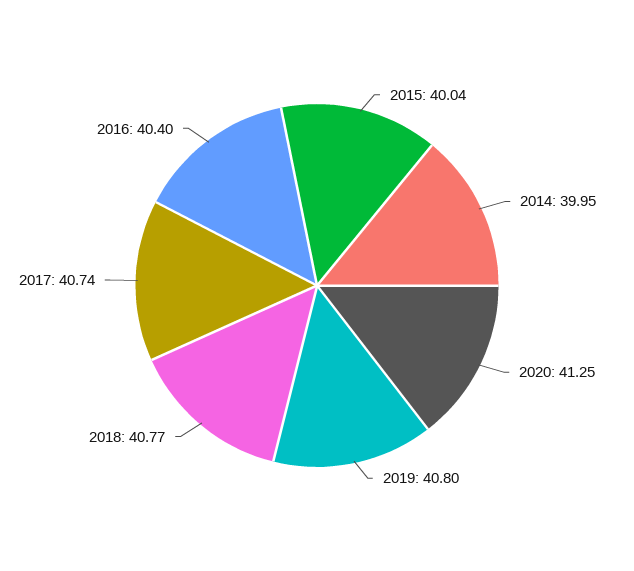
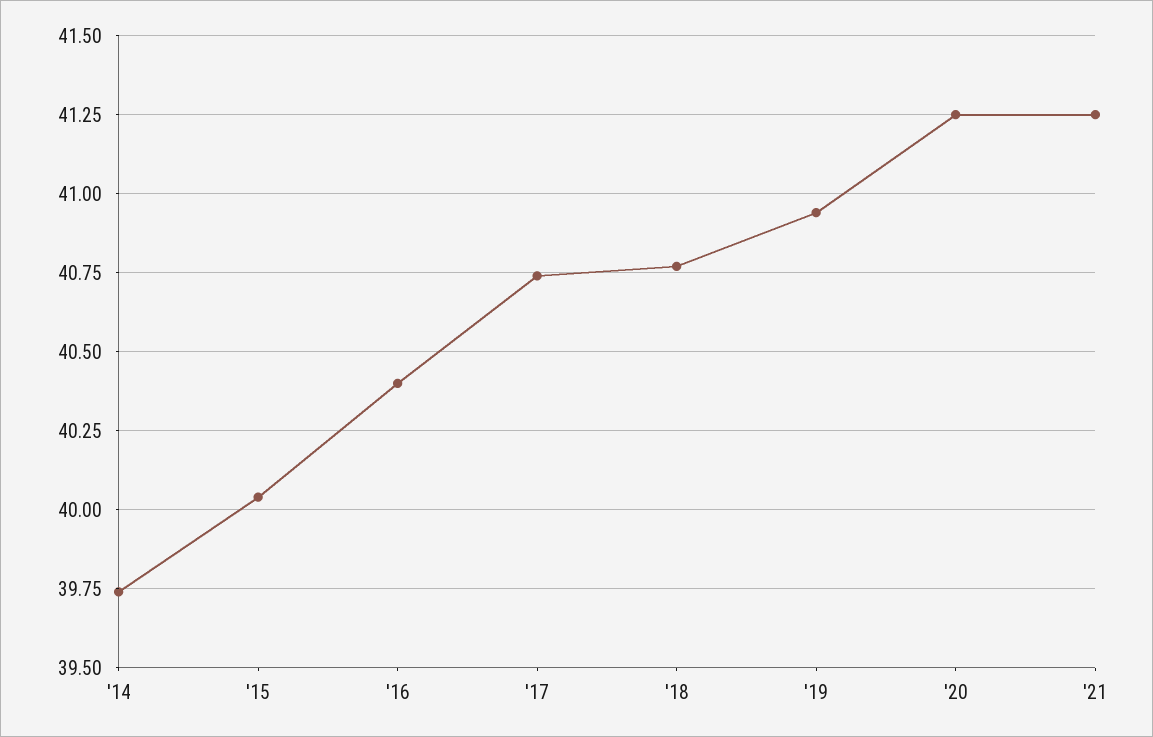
2014: 39.95 -> 39.75
2019: 40.8 -> 40.95
'21: none -> 41.25

